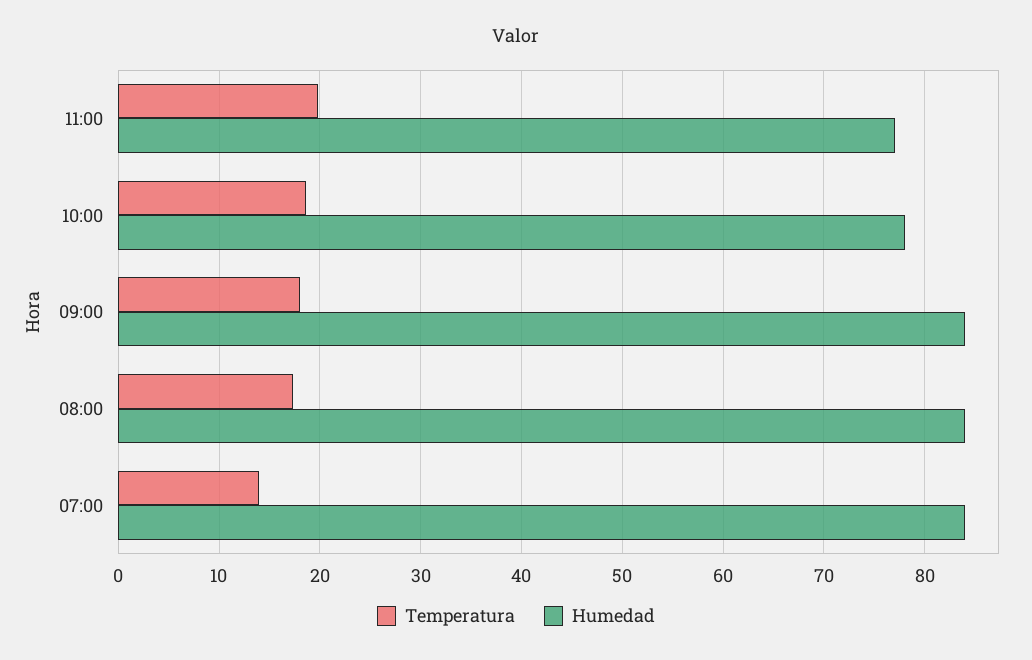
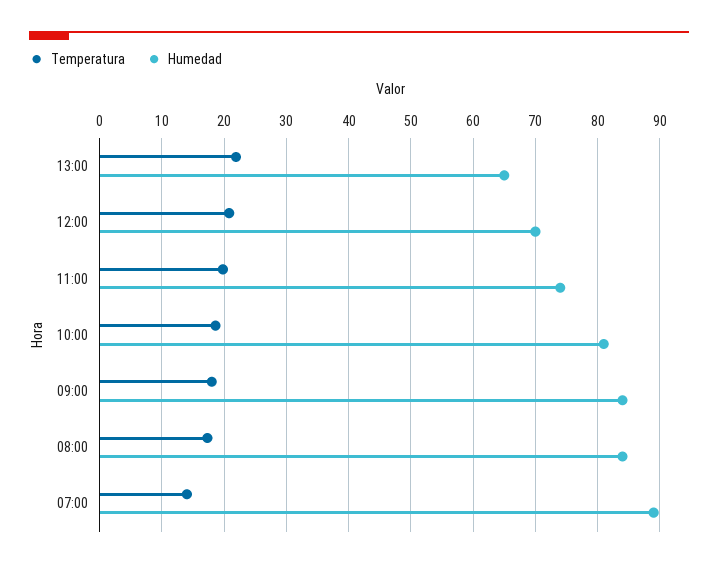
Humedad, 11:00: 77 -> 74
Humedad, 10:00: 78 -> 81
Humedad, 07:00: 84 -> 89
Temperatura, 13:00: none -> 22
Humedad, 13:00: none -> 65
Temperatura, 12:00: none -> 21
Humedad, 12:00: none -> 70

